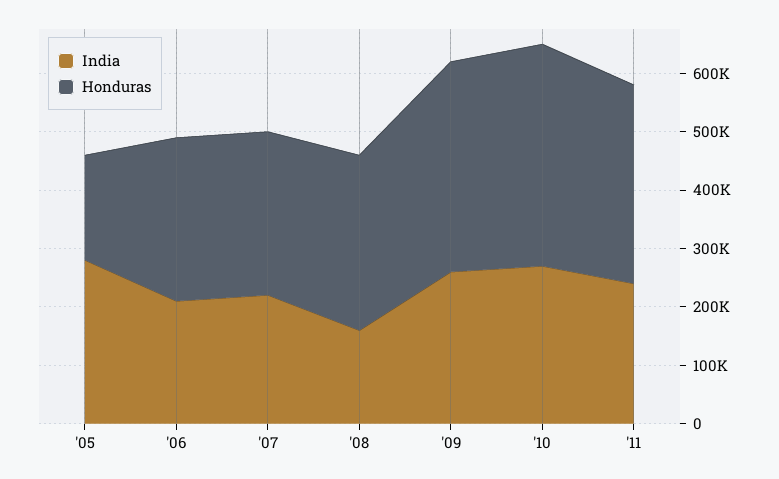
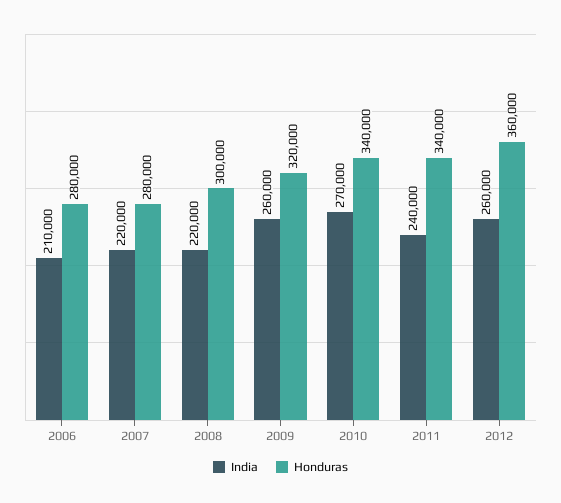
India, '05: 280000 -> none
Honduras, '05: 180000 -> none
India, '08: 160000 -> 220000
Honduras, '09: 360000 -> 320000
Honduras, '10: 380000 -> 340000
India, 2012: none -> 260000
Honduras, 2012: none -> 360000

